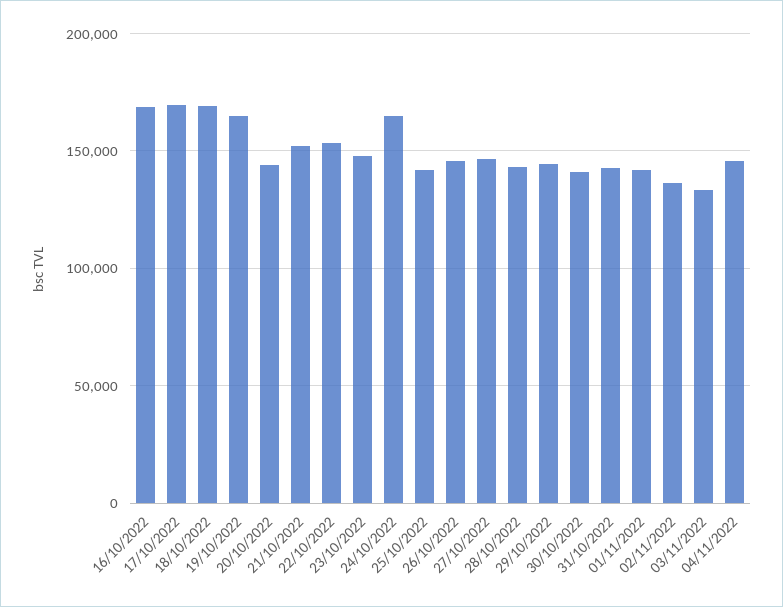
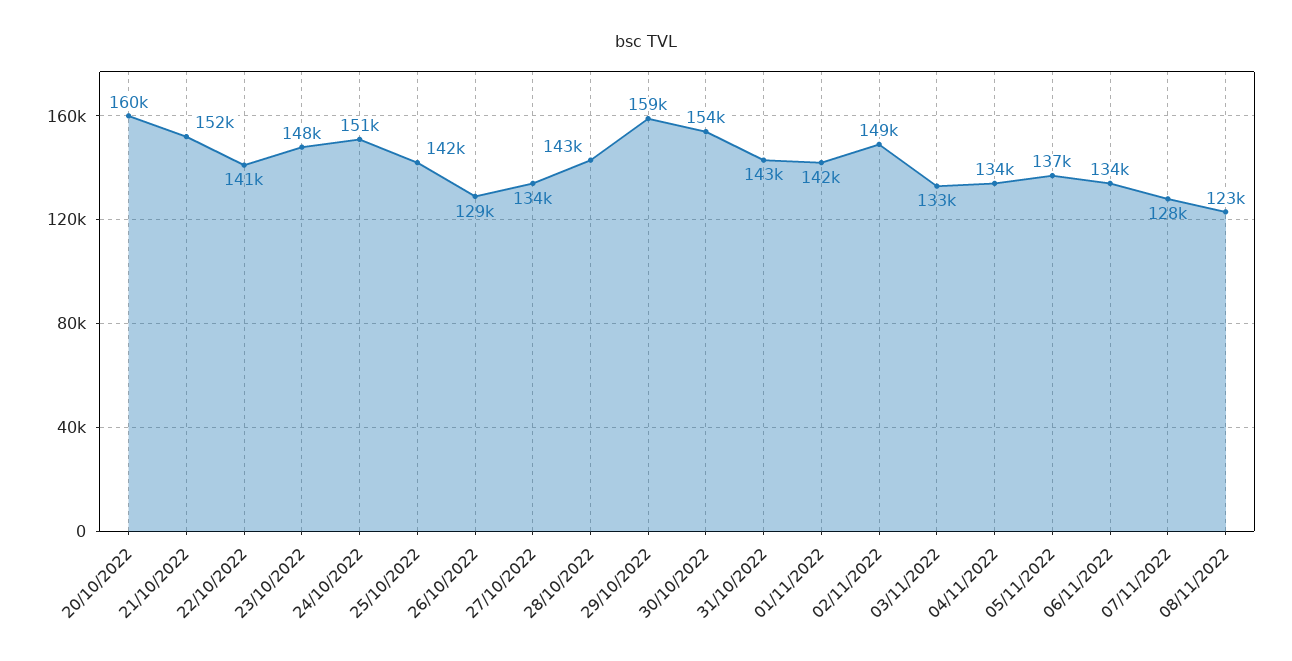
16/10/2022: 170000 -> none
17/10/2022: 170000 -> none
18/10/2022: 170000 -> none
19/10/2022: 165000 -> none
20/10/2022: 145000 -> 160000
22/10/2022: 155000 -> 141000
24/10/2022: 165000 -> 151000
26/10/2022: 145000 -> 129000
27/10/2022: 145000 -> 134000
29/10/2022: 145000 -> 159000
30/10/2022: 140000 -> 154000
02/11/2022: 135000 -> 149000
04/11/2022: 145000 -> 134000
05/11/2022: none -> 137000
06/11/2022: none -> 134000
07/11/2022: none -> 128000
08/11/2022: none -> 123000

